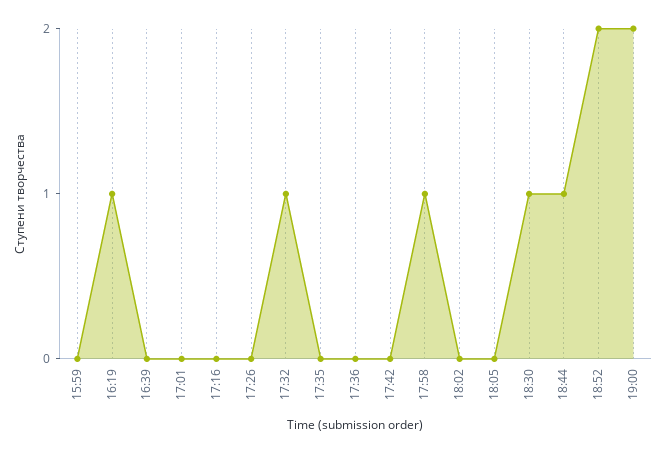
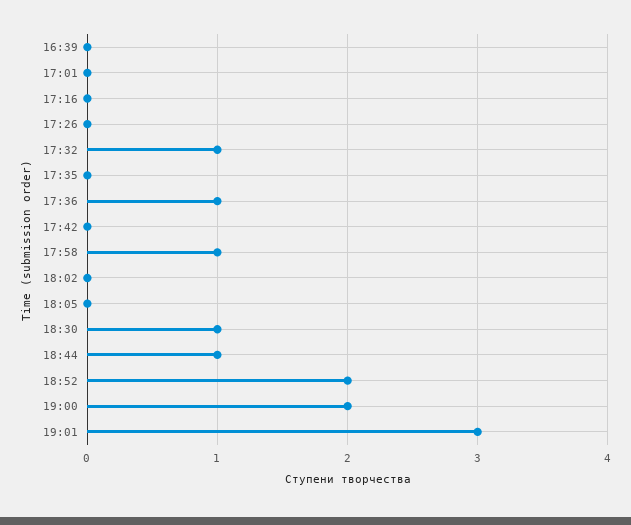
15:59: 0 -> none
16:19: 1 -> none
17:36: 0 -> 1
19:01: none -> 3

